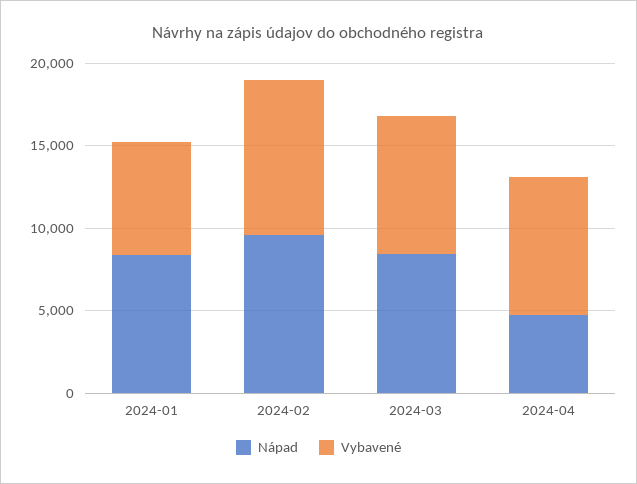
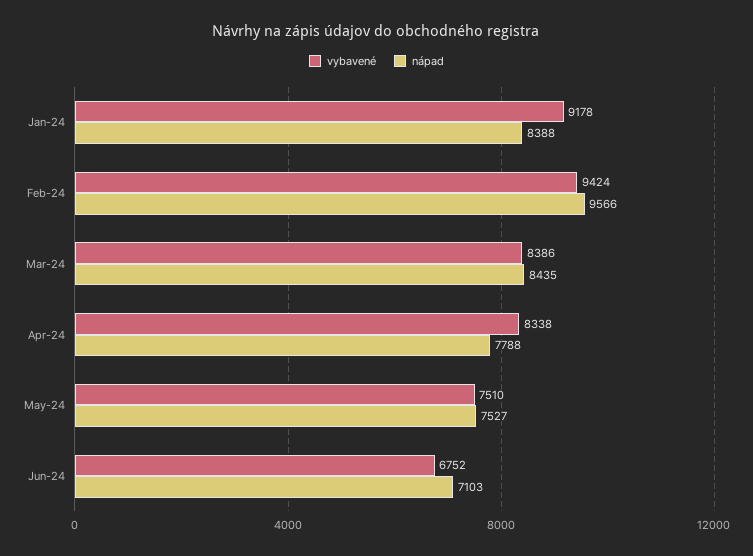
Vybavené, 2024-01: 7000 -> 9178
Nápad, 2024-04: 5000 -> 7788
Vybavené, May-24: none -> 7510
Nápad, May-24: none -> 7527
Vybavené, Jun-24: none -> 6752
Nápad, Jun-24: none -> 7103

